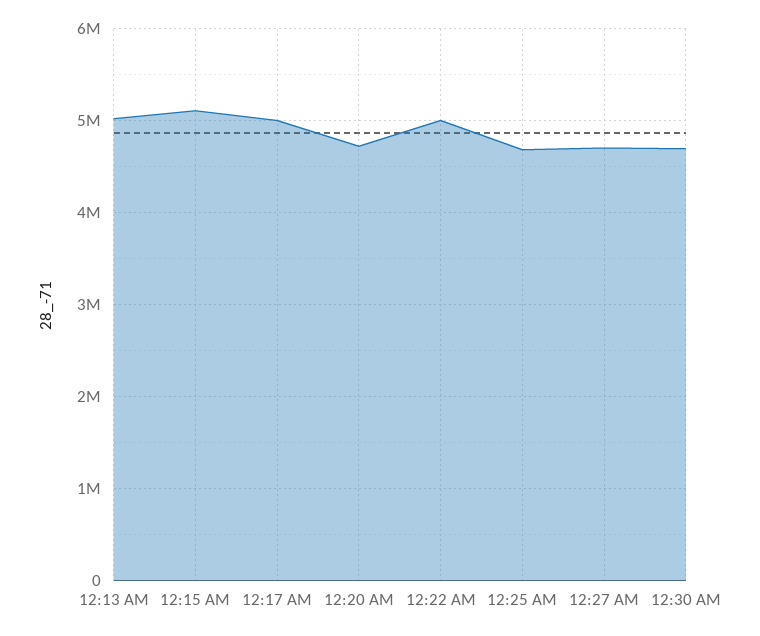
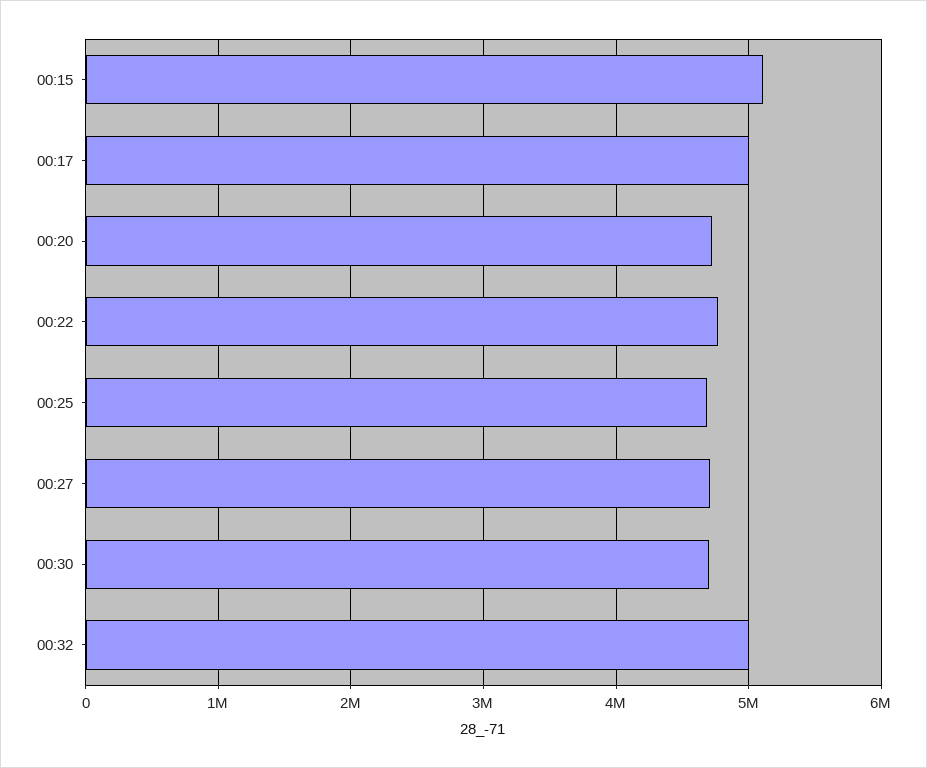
12:13 AM: 5000000 -> none
12:22 AM: 5000000 -> 4800000
00:32: none -> 5000000

